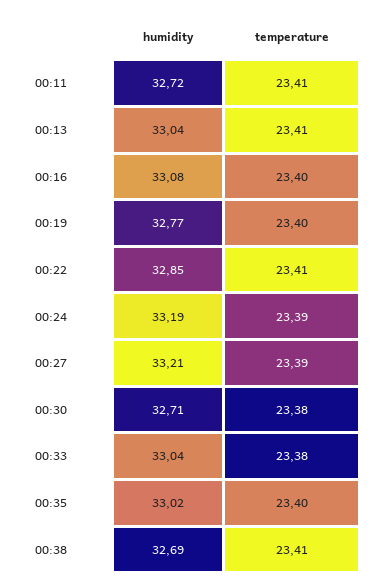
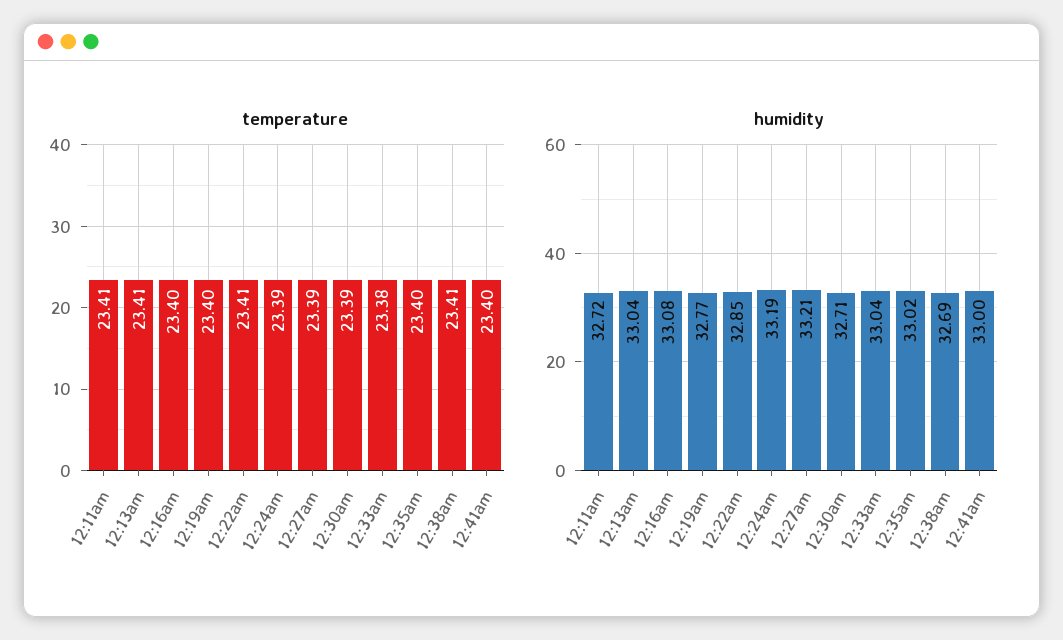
temperature, 00:30: 23.38 -> 23.39
temperature, 12:41am: none -> 23.4
humidity, 12:41am: none -> 33

